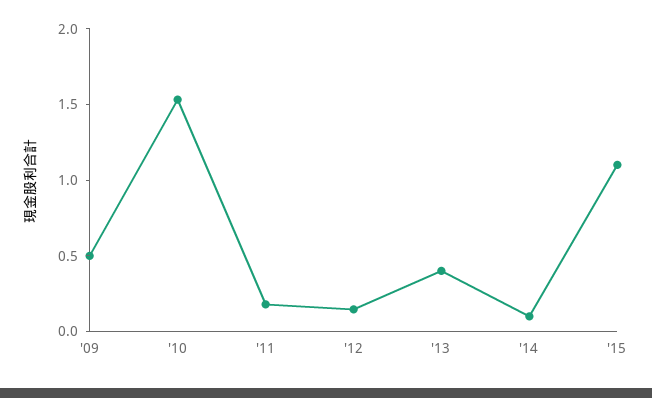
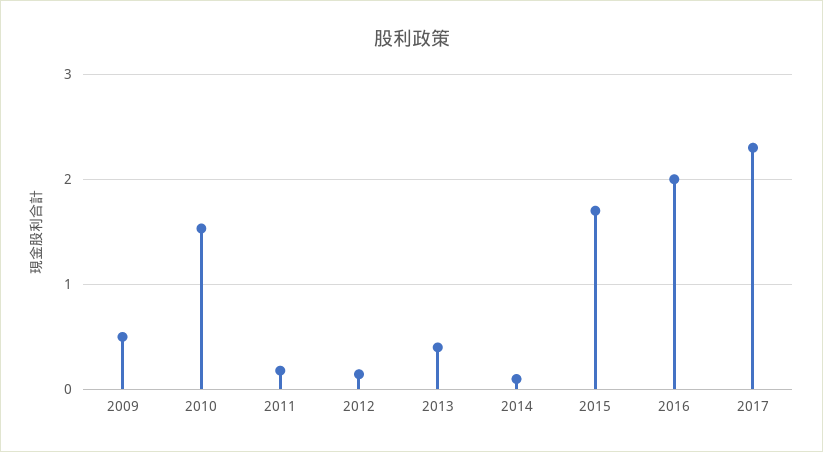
'15: 1.1 -> 1.7
2016: none -> 2
2017: none -> 2.3

